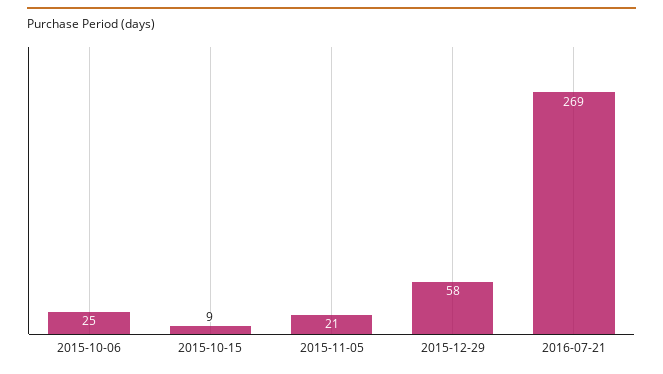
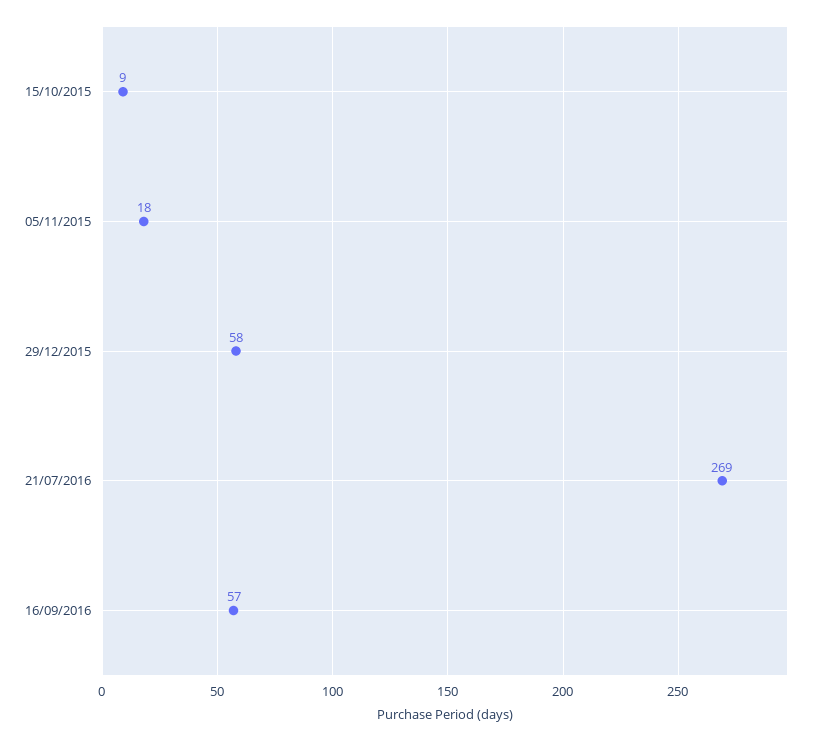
2015-10-06: 25 -> none
2015-11-05: 21 -> 18
16/09/2016: none -> 57

